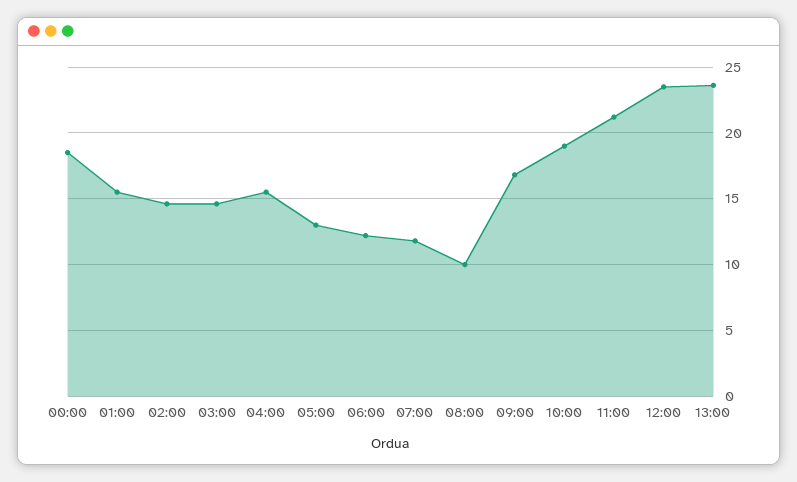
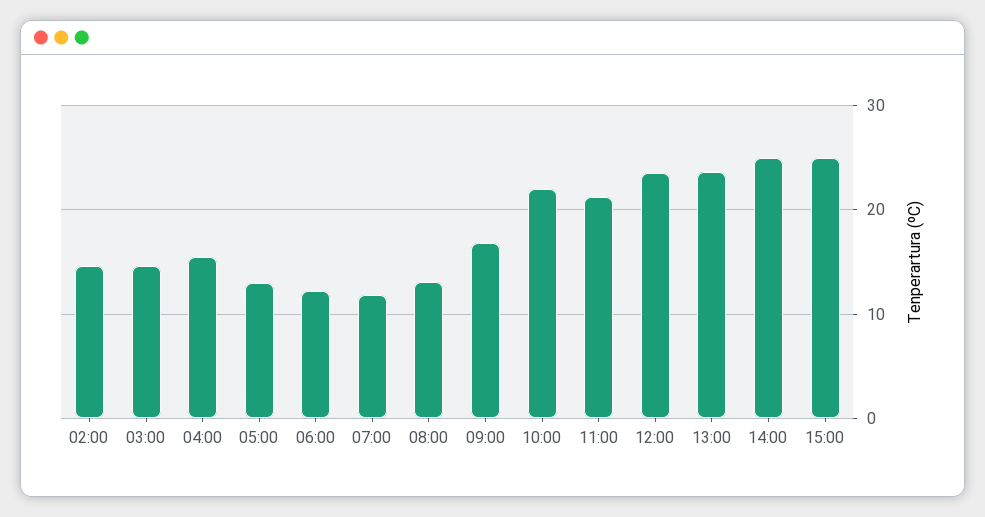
00:00: 18.5 -> none
01:00: 15.5 -> none
08:00: 10 -> 13
10:00: 19 -> 22
14:00: none -> 25
15:00: none -> 25

